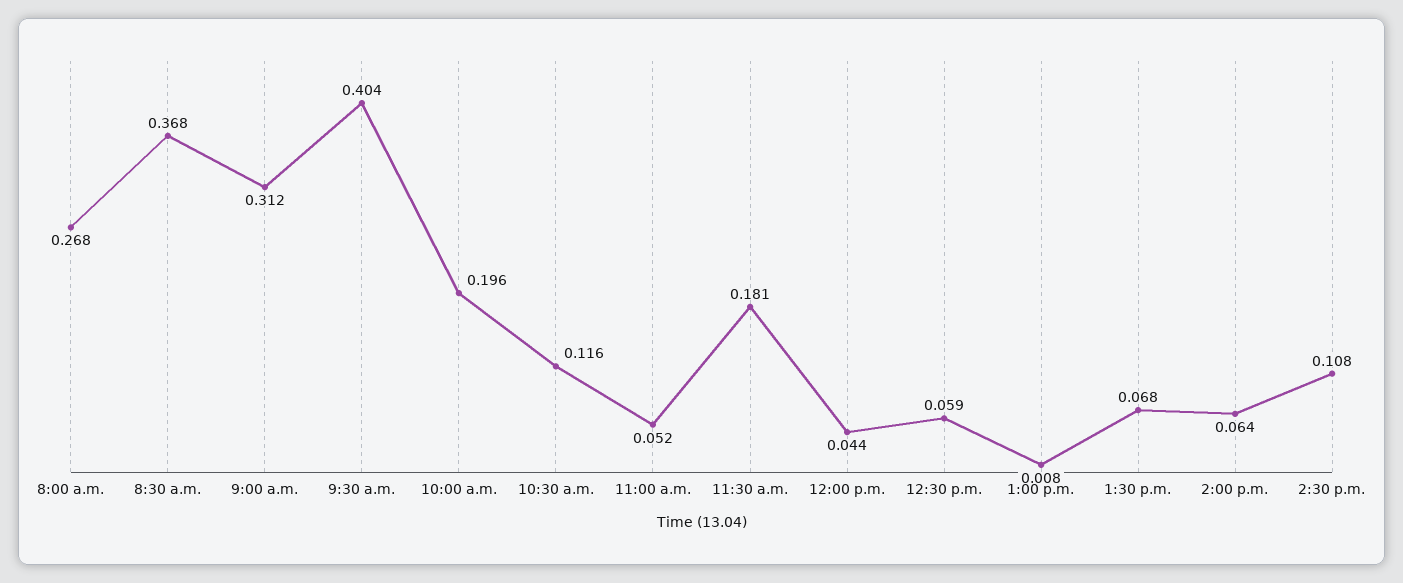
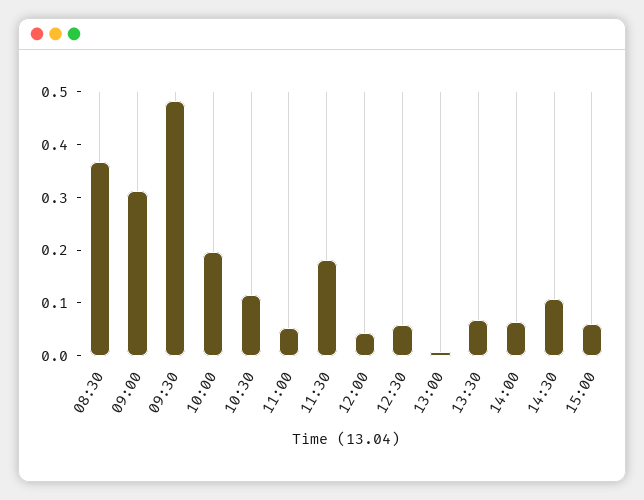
8:00 a.m.: 0.268 -> none
9:30 a.m.: 0.404 -> 0.48
15:00: none -> 0.06

